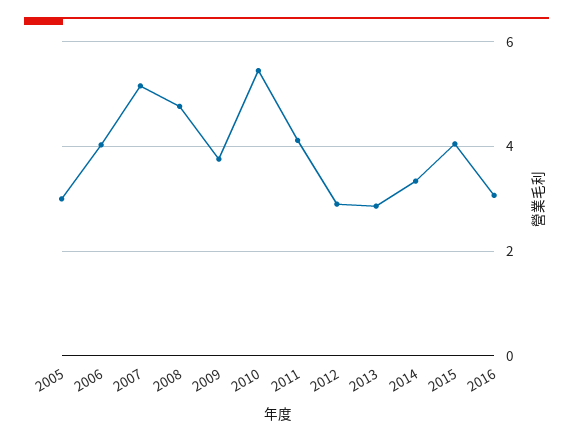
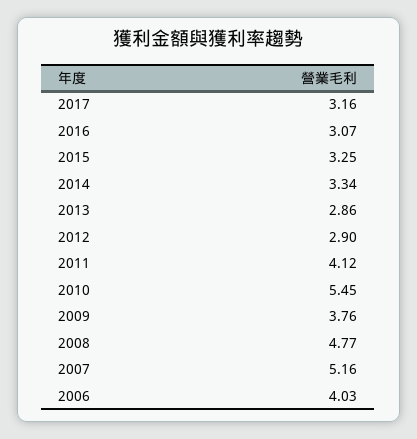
2005: 3 -> none
2015: 4 -> 3.25
2017: none -> 3.16

